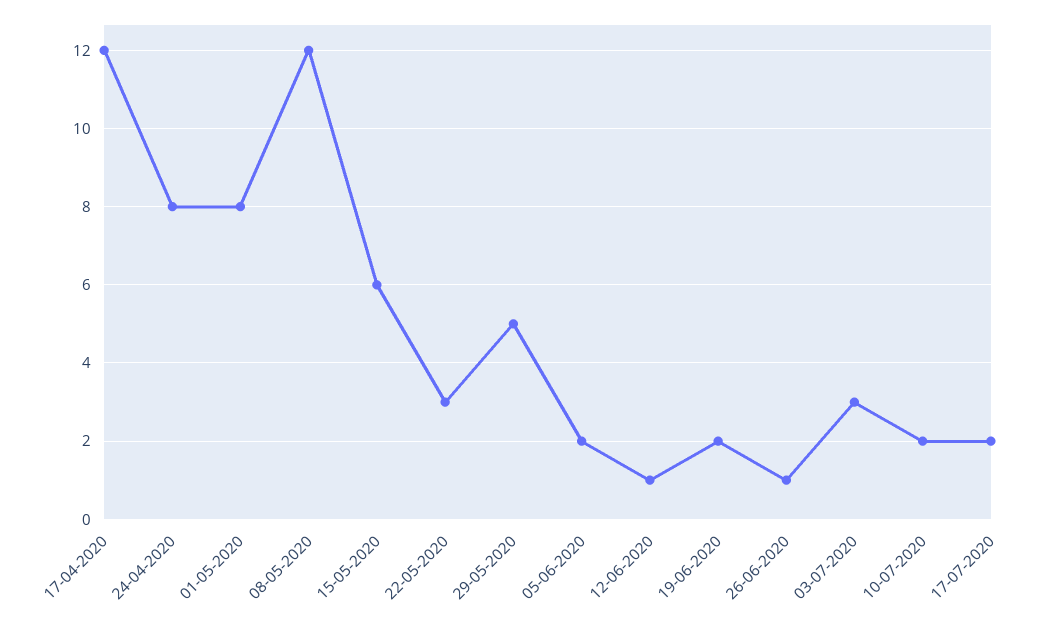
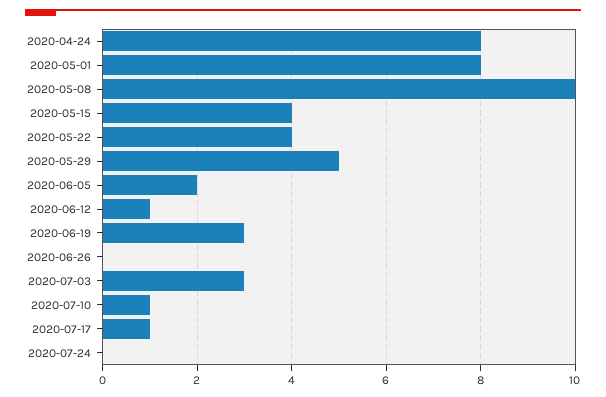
17-04-2020: 12 -> none
08-05-2020: 12 -> 10
15-05-2020: 6 -> 4
22-05-2020: 3 -> 4
19-06-2020: 2 -> 3
26-06-2020: 1 -> 0
10-07-2020: 2 -> 1
17-07-2020: 2 -> 1
2020-07-24: none -> 0

